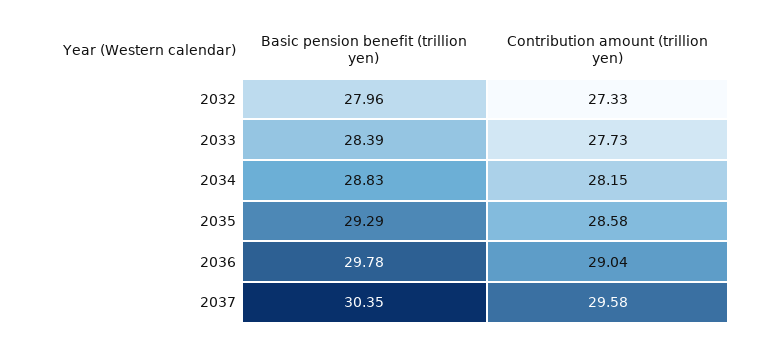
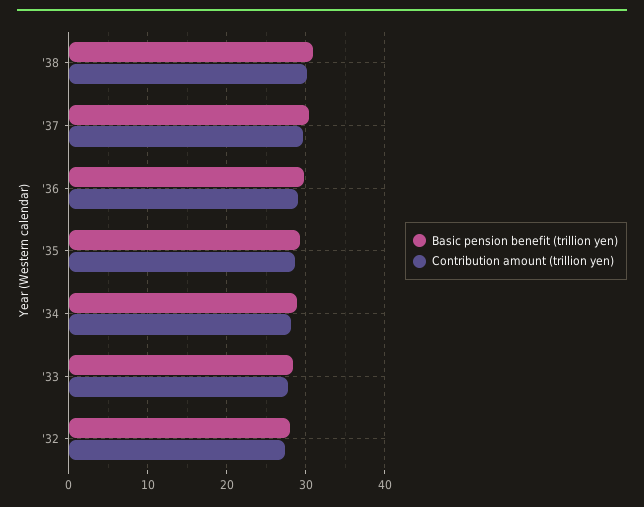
Basic pension benefit (trillion yen), '38: none -> 31
Contribution amount (trillion yen), '38: none -> 30

